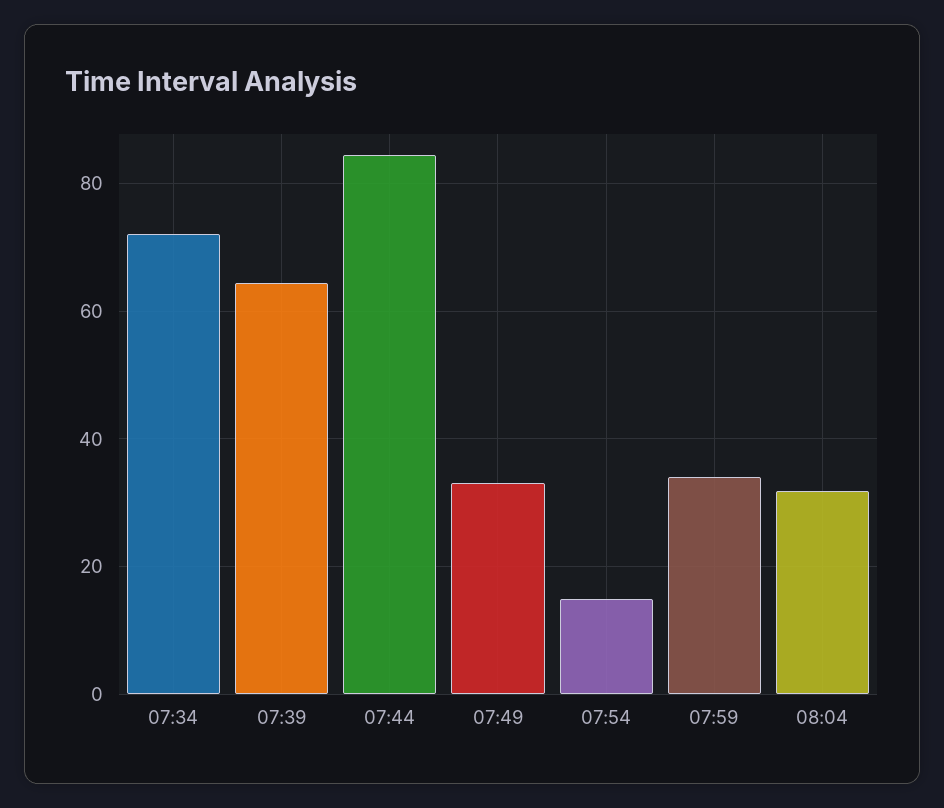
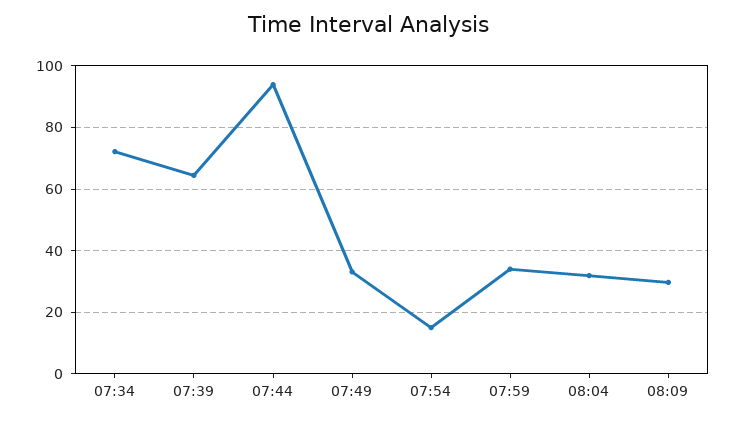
07:44: 84 -> 94
08:09: none -> 30

